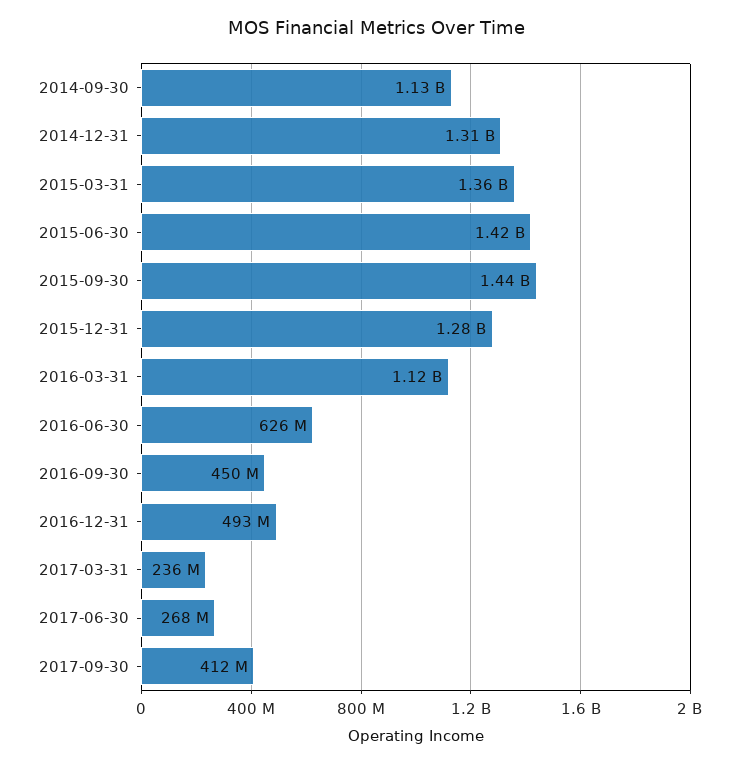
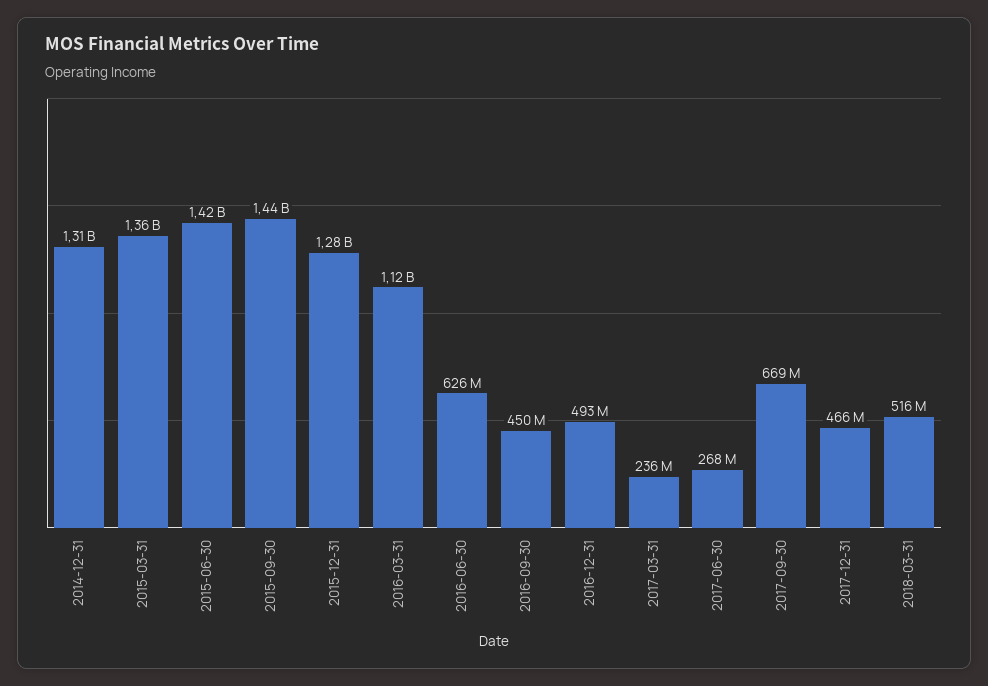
2014-09-30: 1130000000 -> none
2017-09-30: 412000000 -> 669000000
2017-12-31: none -> 466000000
2018-03-31: none -> 516000000

